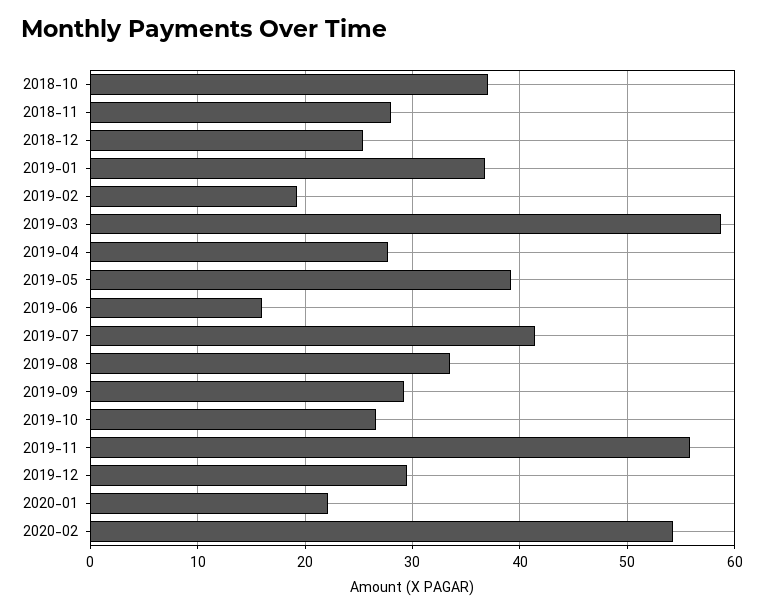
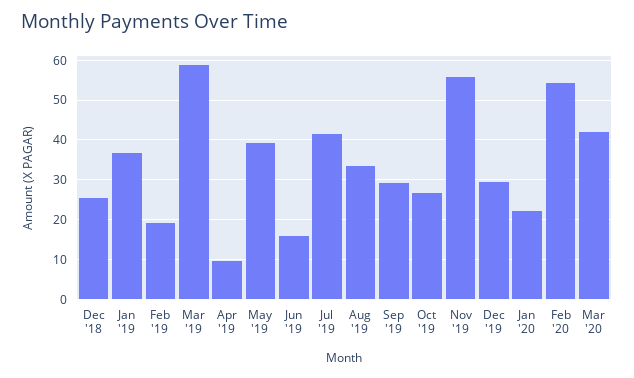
2018-10: 37 -> none
2018-11: 28 -> none
2019-04: 28 -> 10
Mar '20: none -> 42

